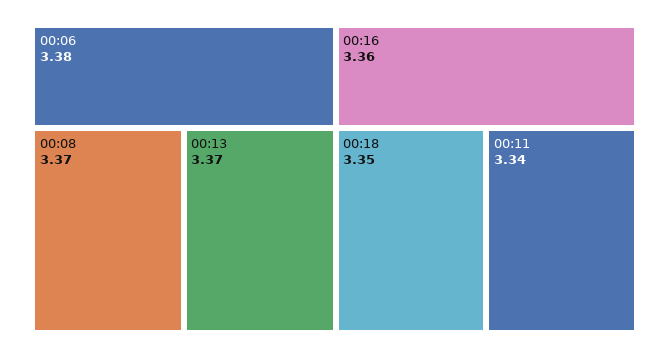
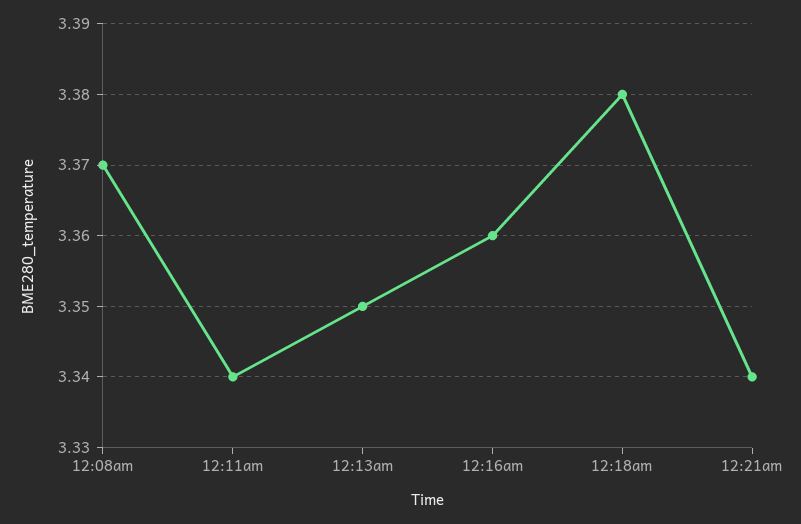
00:06: 3.38 -> none
00:13: 3.37 -> 3.35
00:18: 3.35 -> 3.38
12:21am: none -> 3.34

